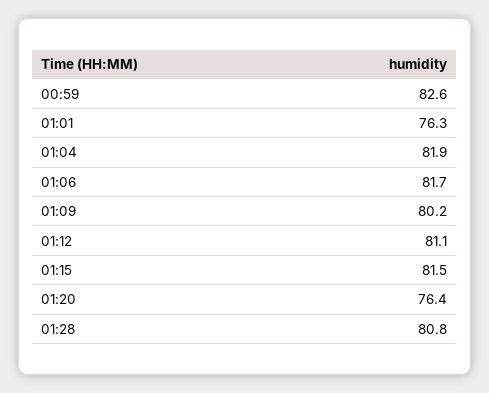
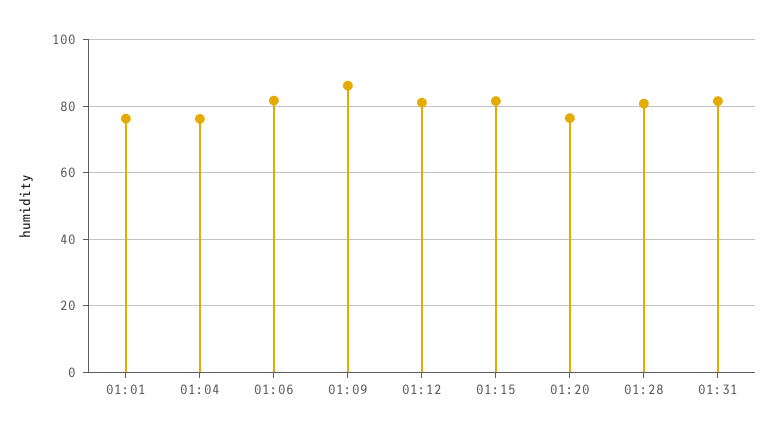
00:59: 82.6 -> none
01:04: 81.9 -> 76
01:09: 80.2 -> 86
01:31: none -> 82

